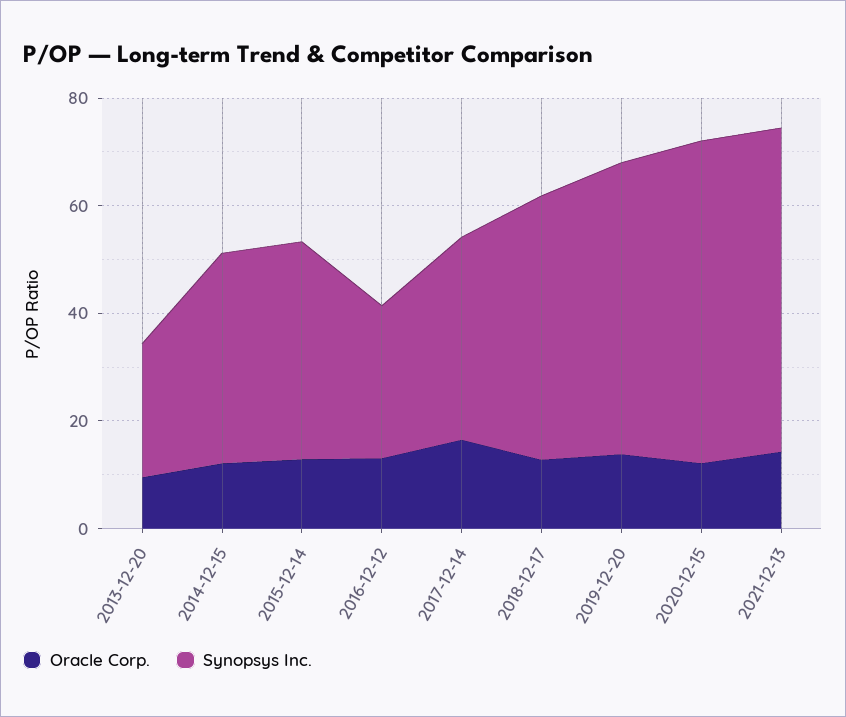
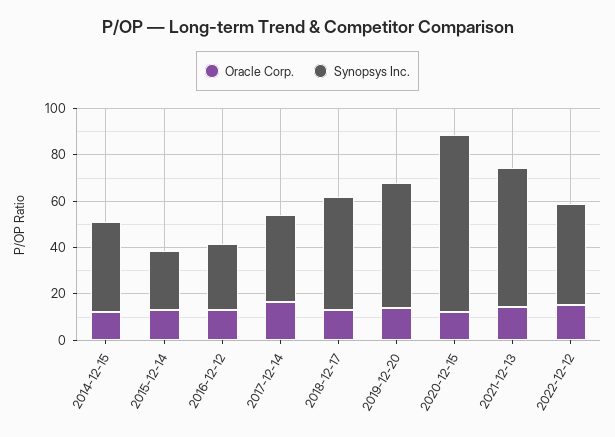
Oracle Corp., 2013-12-20: 10 -> none
Synopsys Inc., 2013-12-20: 25 -> none
Synopsys Inc., 2015-12-14: 40 -> 25
Synopsys Inc., 2020-12-15: 60 -> 75
Oracle Corp., 2022-12-12: none -> 15
Synopsys Inc., 2022-12-12: none -> 45

